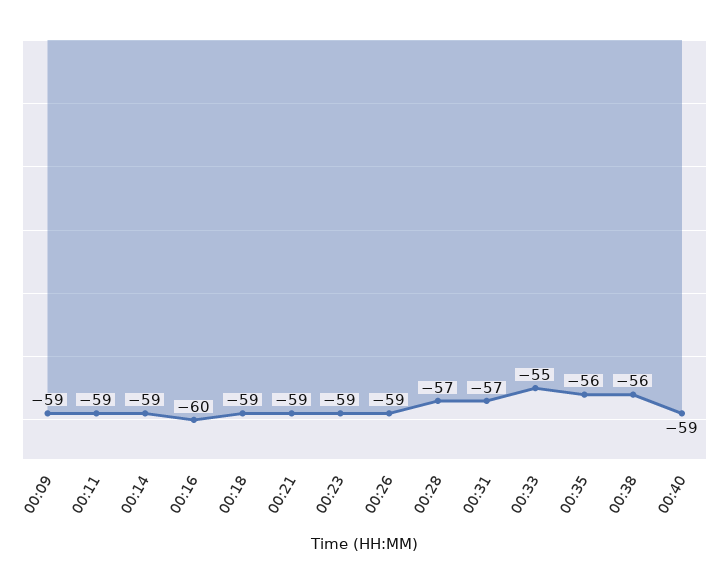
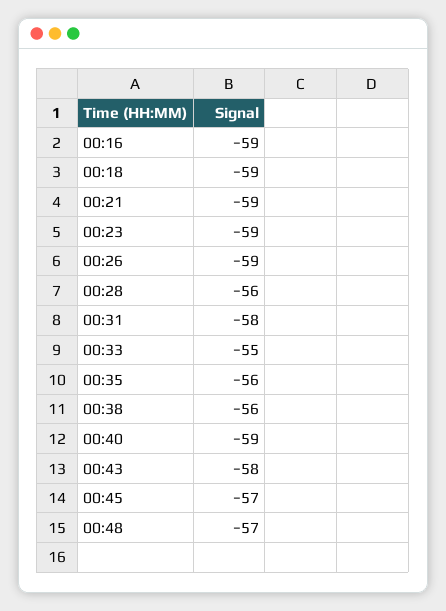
00:09: -59 -> none
00:11: -59 -> none
00:14: -59 -> none
00:16: -60 -> -59
00:28: -57 -> -56
00:31: -57 -> -58
00:43: none -> -58
00:45: none -> -57
00:48: none -> -57

